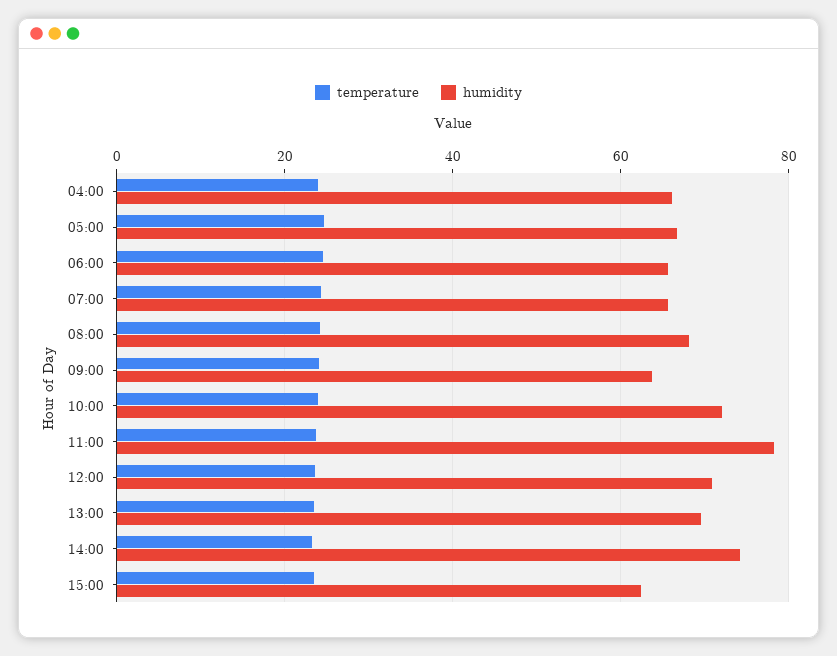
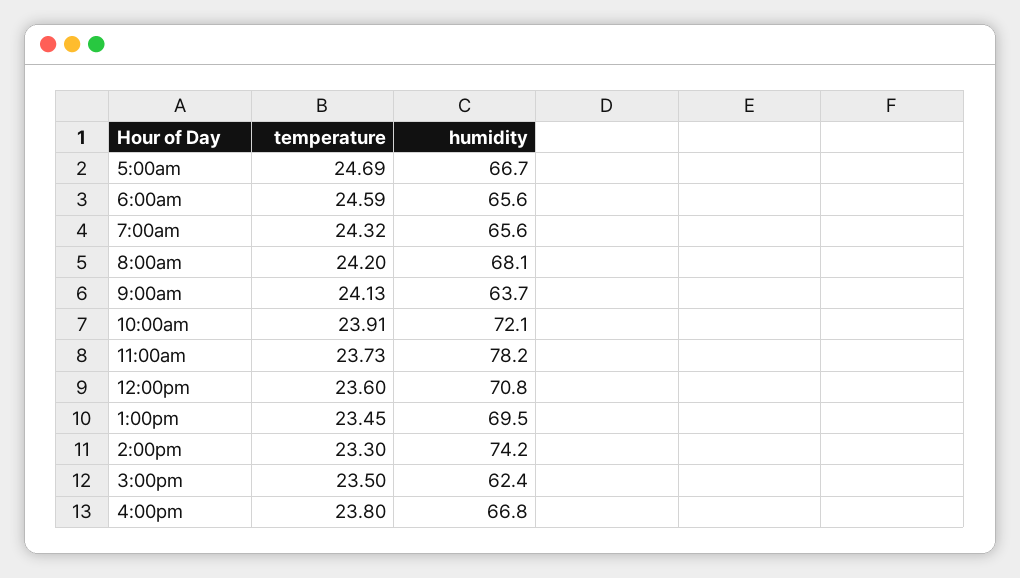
temperature, 04:00: 24 -> none
humidity, 04:00: 66 -> none
temperature, 4:00pm: none -> 23.8
humidity, 4:00pm: none -> 66.8

